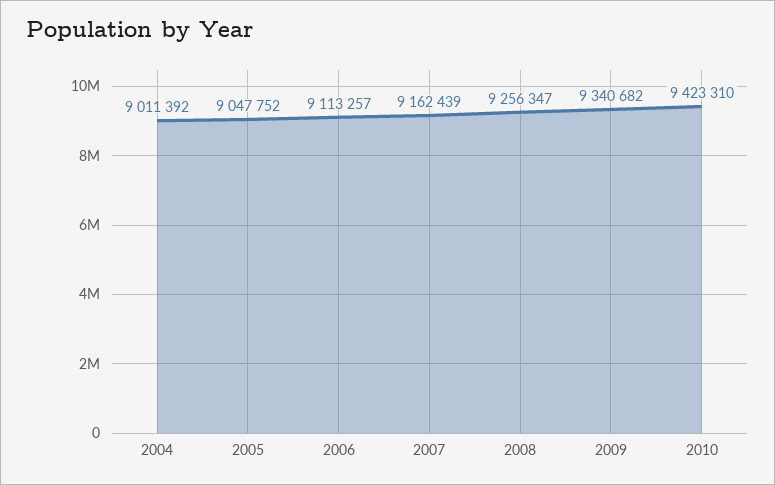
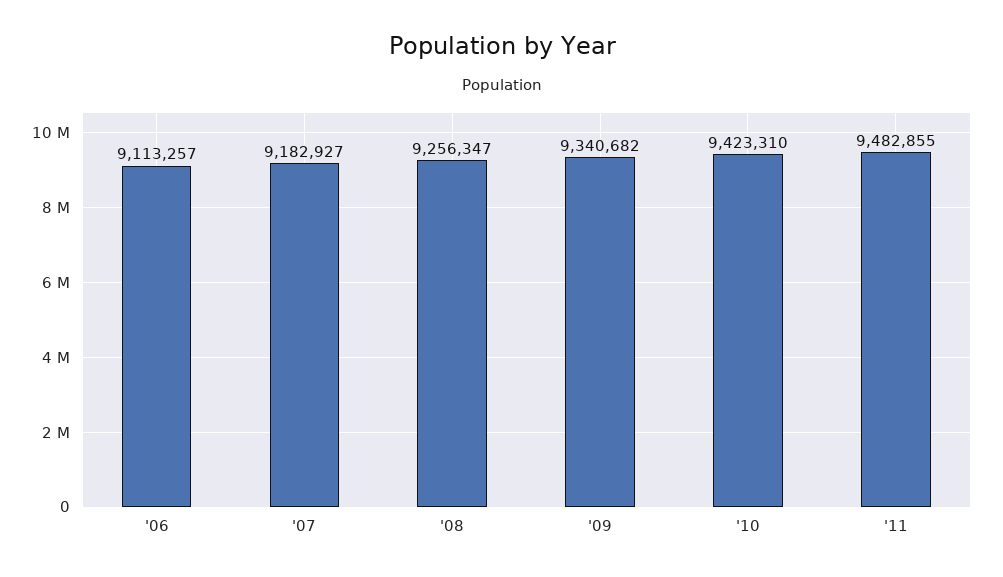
2004: 9011392 -> none
2005: 9047752 -> none
2007: 9162439 -> 9182927
'11: none -> 9482855

